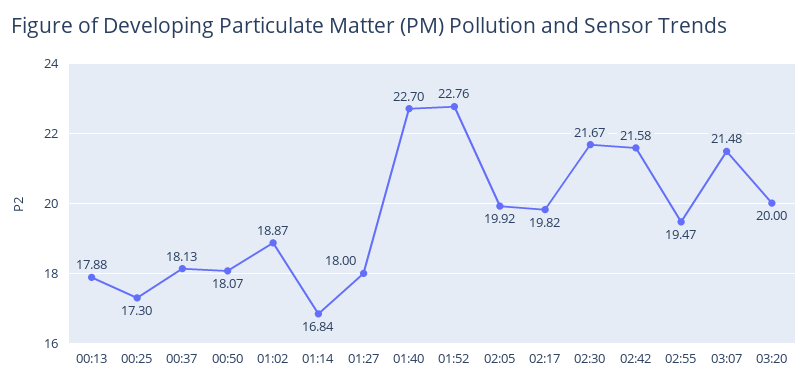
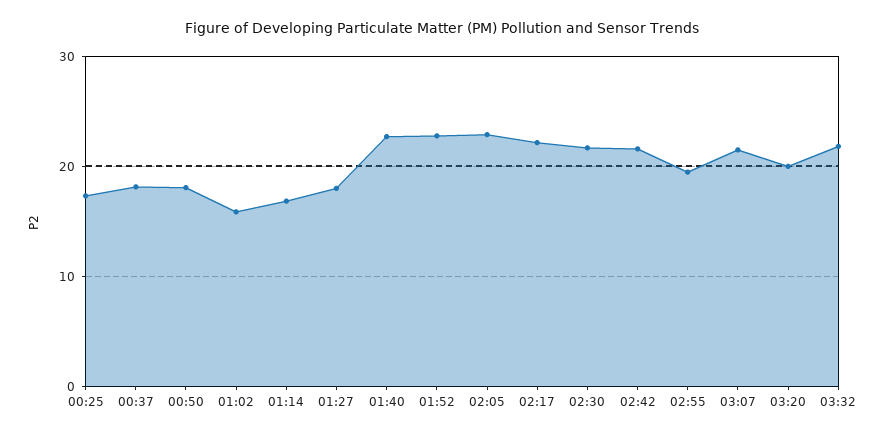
00:13: 17.88 -> none
01:02: 18.87 -> 16
02:05: 19.92 -> 23
02:17: 19.82 -> 22
03:32: none -> 22

